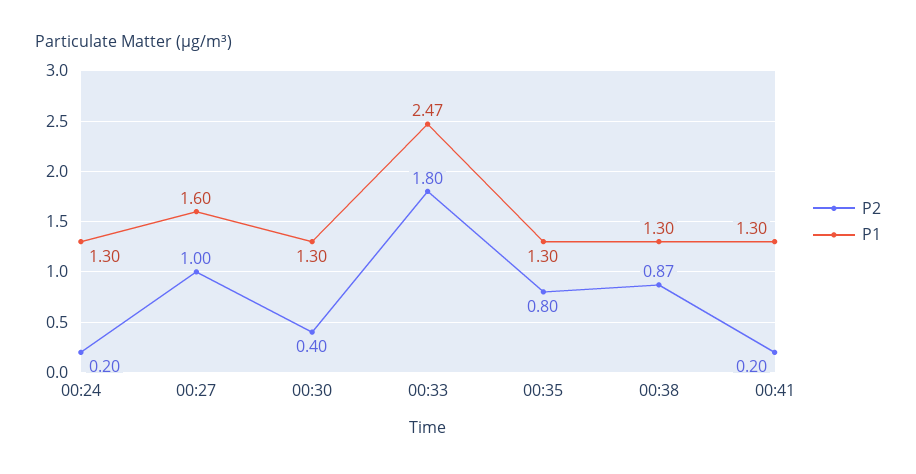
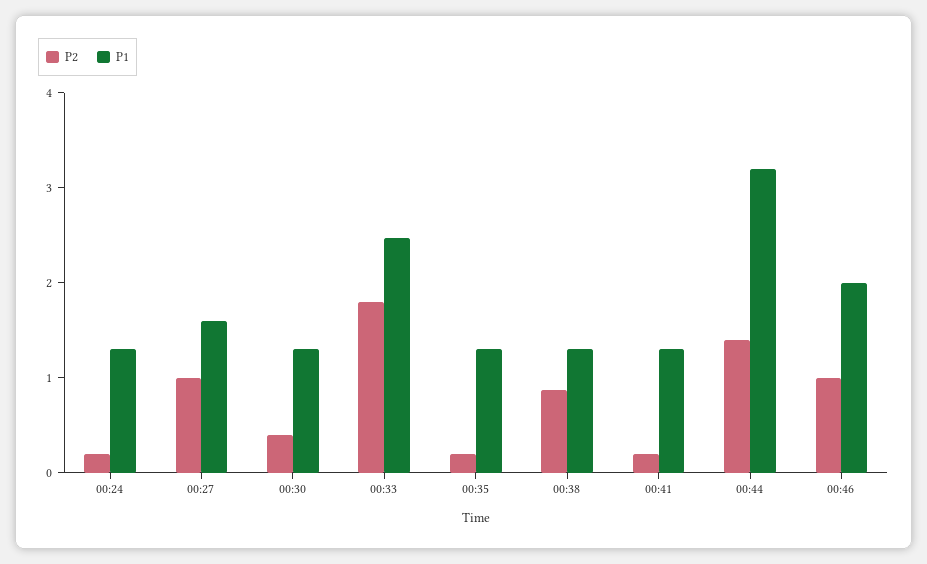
P2, 00:35: 0.8 -> 0.2
P2, 00:44: none -> 1.4
P1, 00:44: none -> 3.2
P2, 00:46: none -> 1
P1, 00:46: none -> 2

